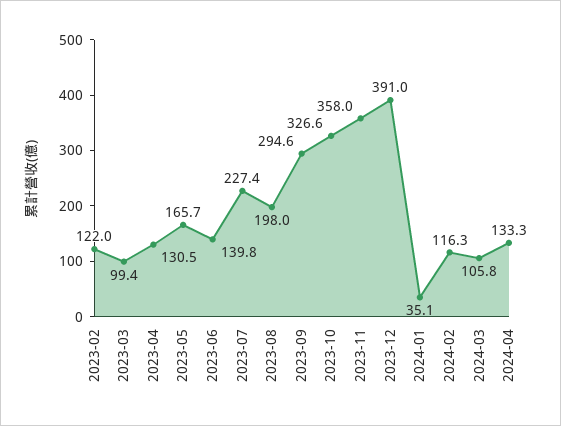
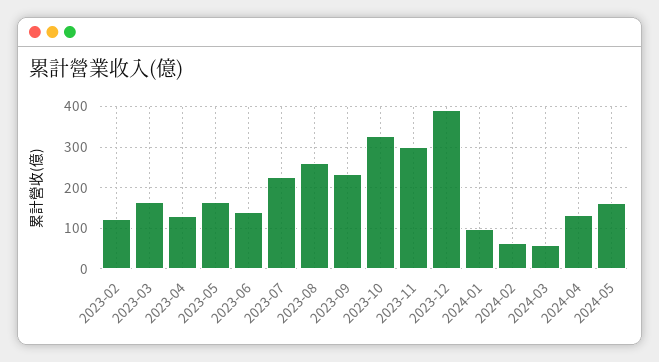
2023-03: 99.4 -> 160
2023-08: 198 -> 260
2023-09: 294.6 -> 240
2023-11: 358 -> 300
2024-01: 35.1 -> 100
2024-02: 116.3 -> 60
2024-03: 105.8 -> 60
2024-05: none -> 160

